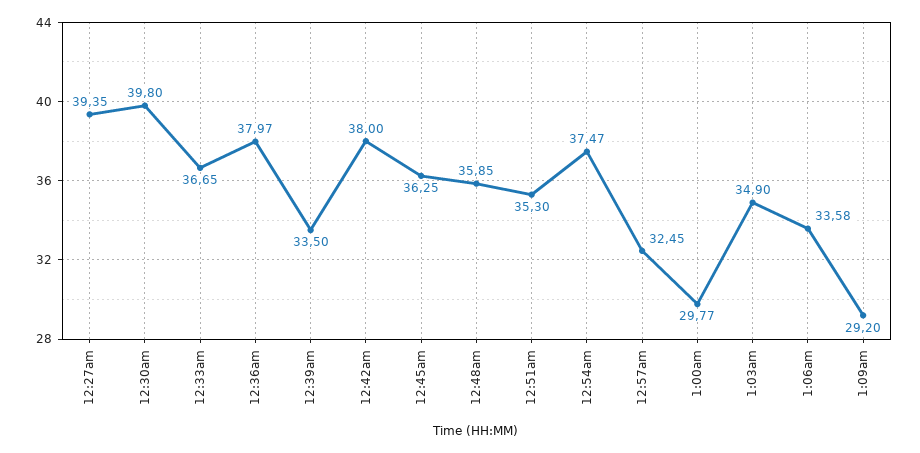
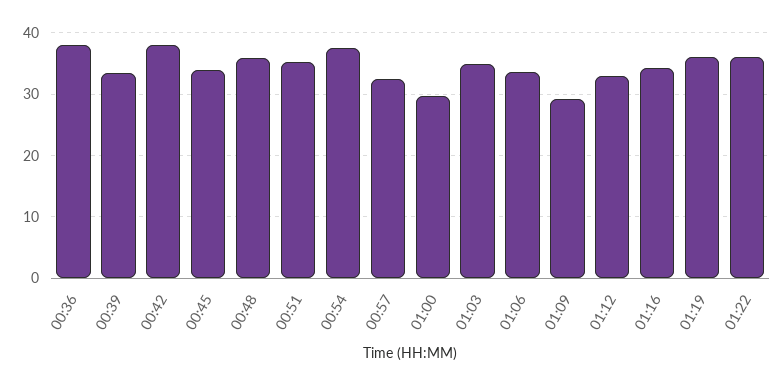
12:27am: 39.35 -> none
12:30am: 39.8 -> none
12:33am: 36.65 -> none
12:45am: 36.25 -> 34
01:12: none -> 33
01:16: none -> 34
01:19: none -> 36
01:22: none -> 36

